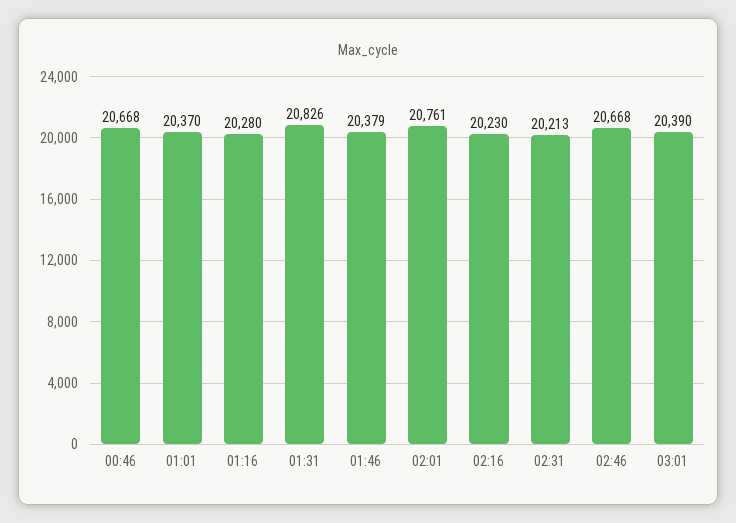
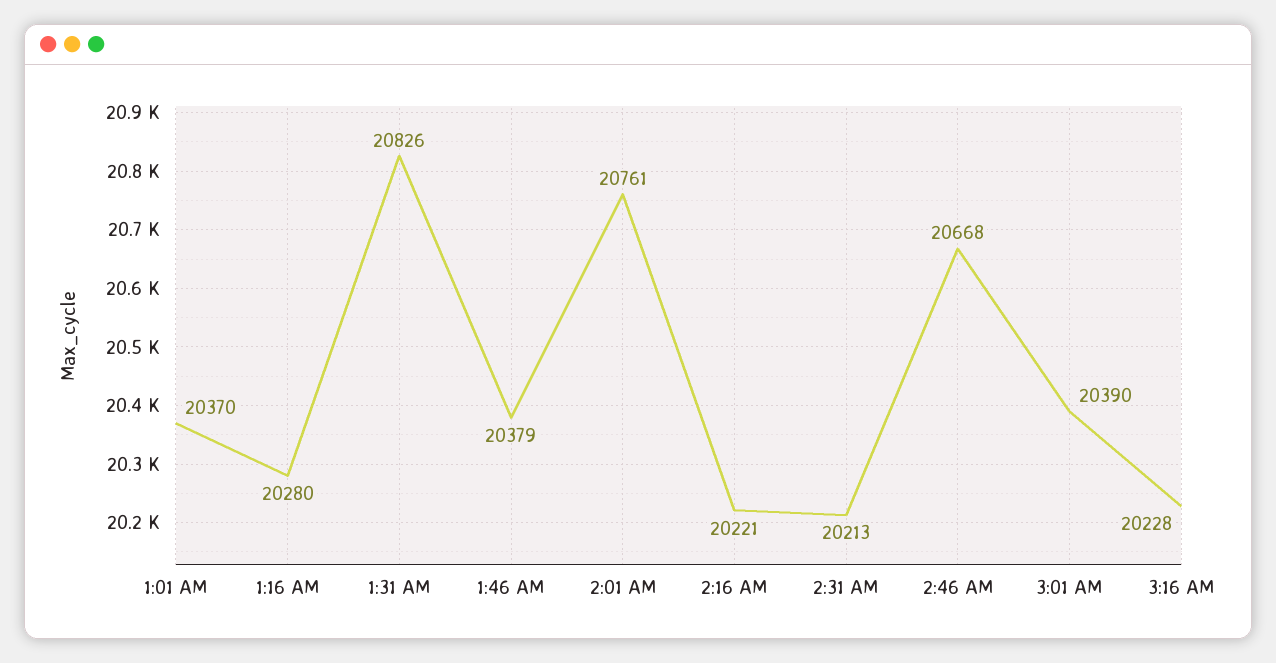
00:46: 20668 -> none
02:16: 20230 -> 20221
3:16 AM: none -> 20228

